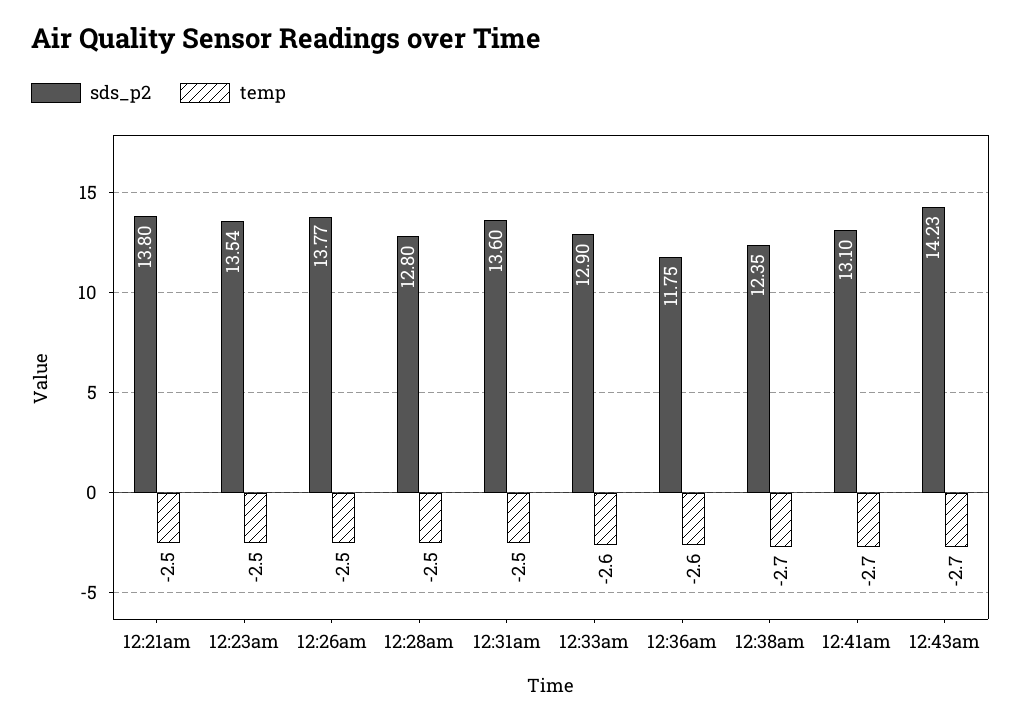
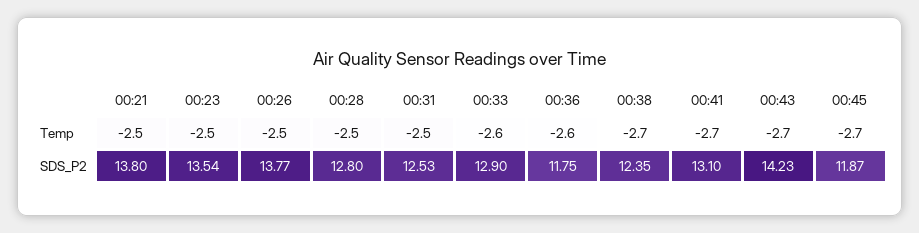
sds_p2, 12:31am: 13.6 -> 12.53
temp, 00:45: none -> -2.7
sds_p2, 00:45: none -> 11.87

